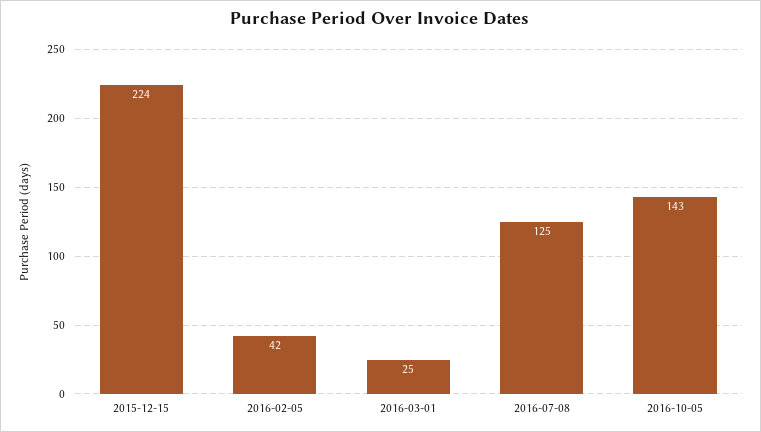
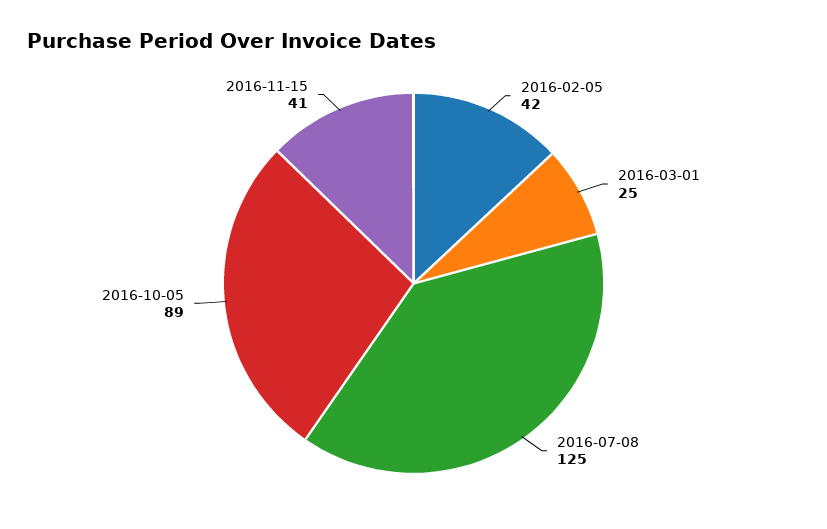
2015-12-15: 224 -> none
2016-10-05: 143 -> 89
2016-11-15: none -> 41

